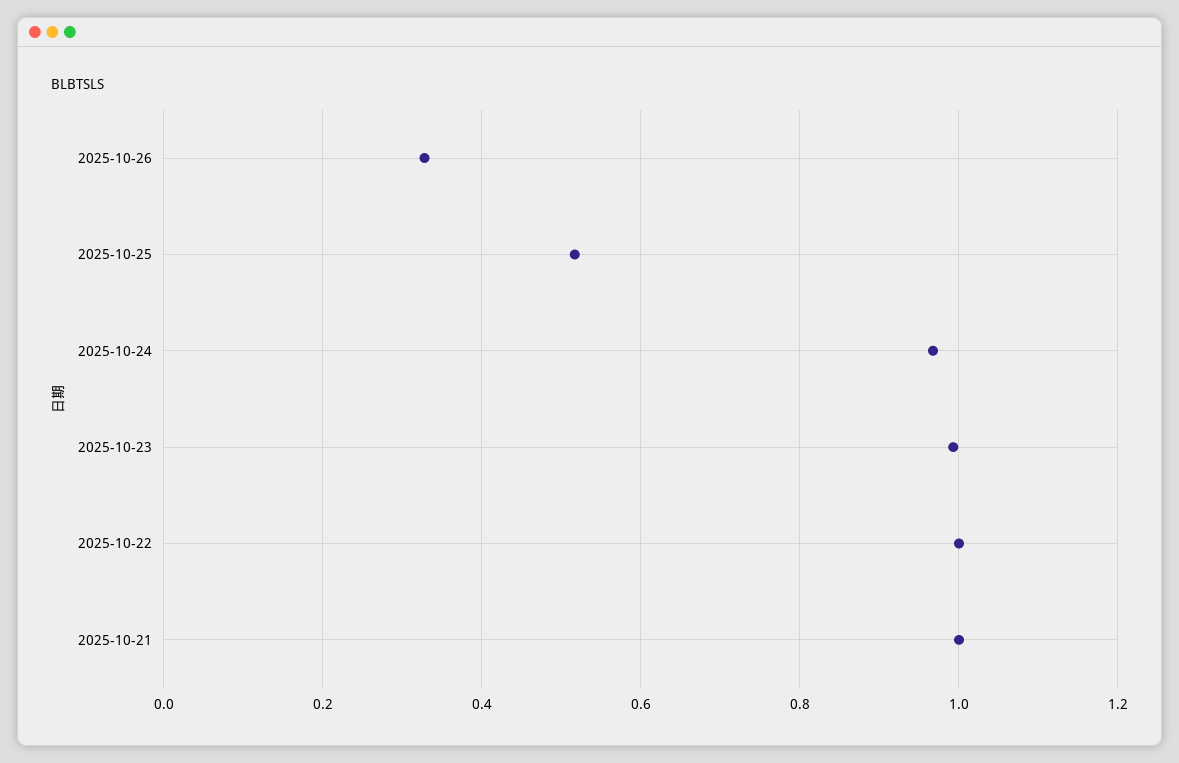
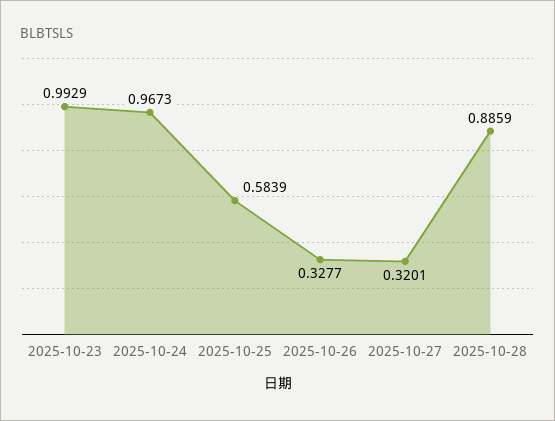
2025-10-25: 0.52 -> 0.5839
2025-10-22: 1 -> none
2025-10-21: 1 -> none
2025-10-27: none -> 0.3201
2025-10-28: none -> 0.8859

